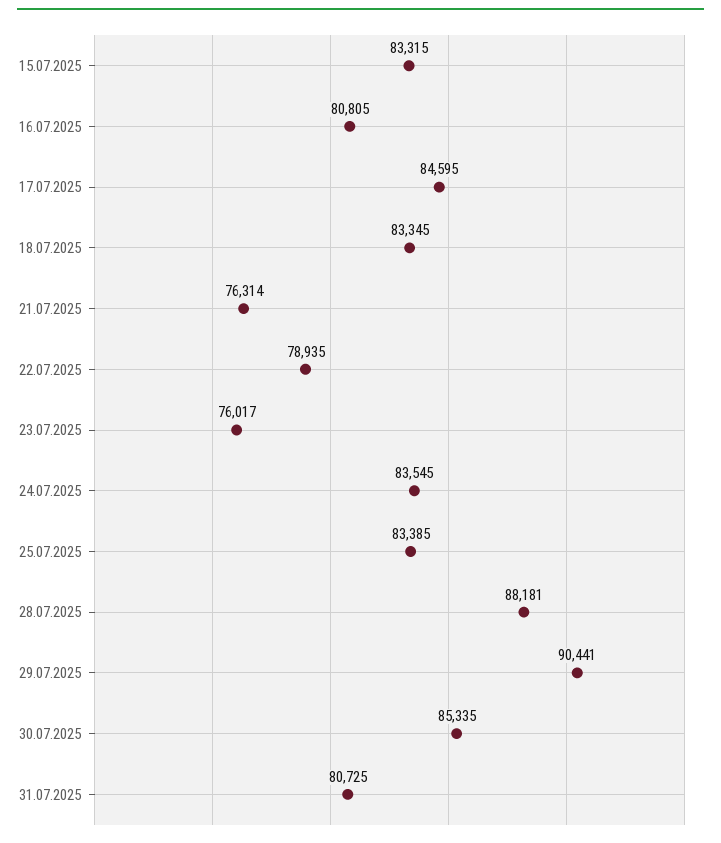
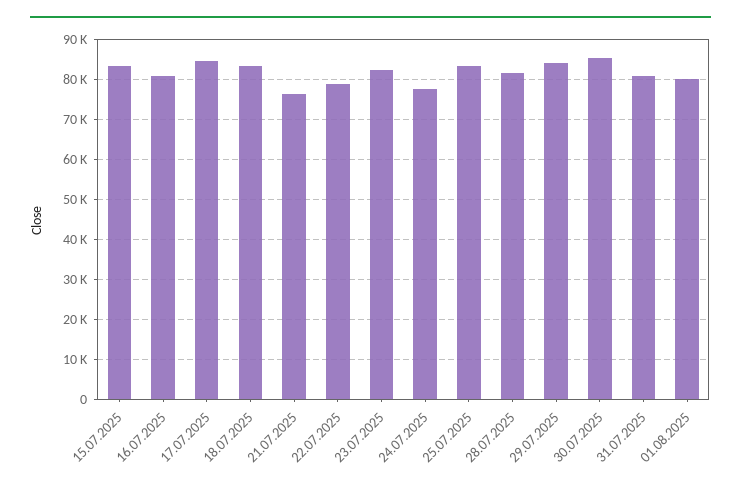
23.07.2025: 76017 -> 82000
24.07.2025: 83545 -> 78000
28.07.2025: 88181 -> 82000
29.07.2025: 90441 -> 84000
01.08.2025: none -> 80000

